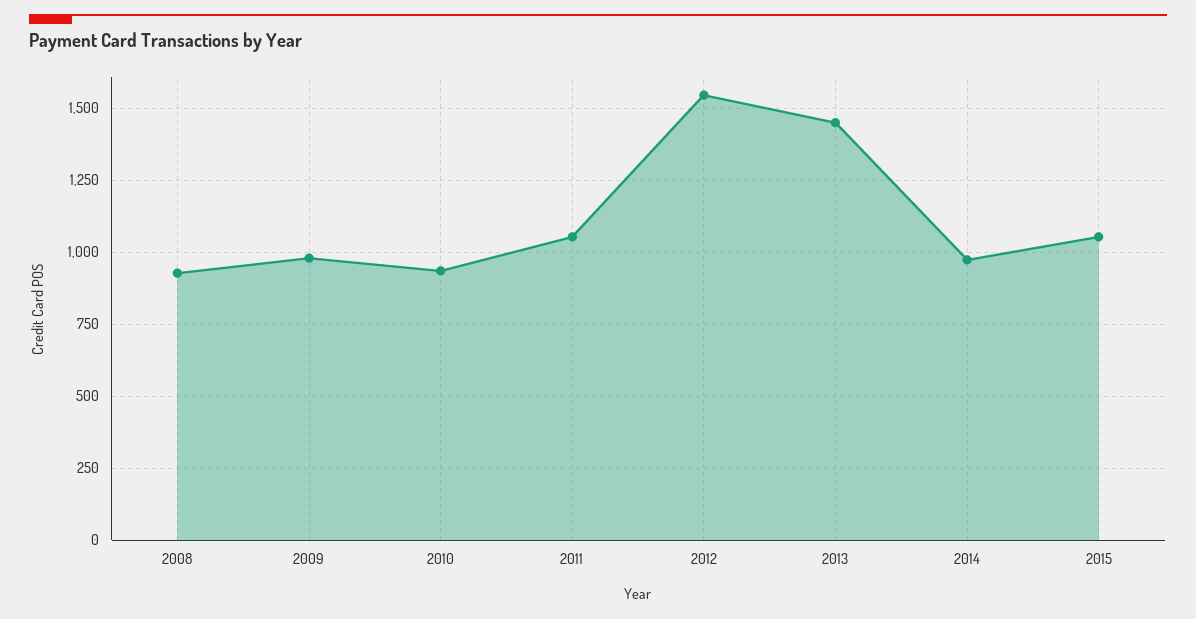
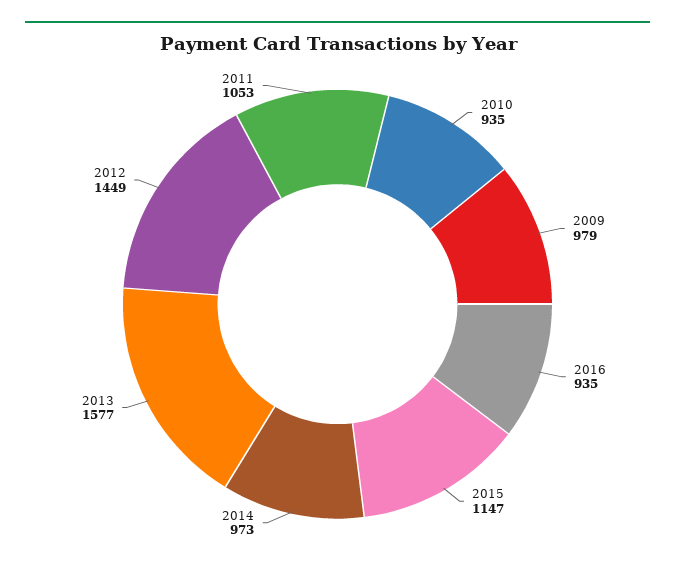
2008: 925 -> none
2012: 1550 -> 1449
2013: 1450 -> 1577
2015: 1050 -> 1147
2016: none -> 935

